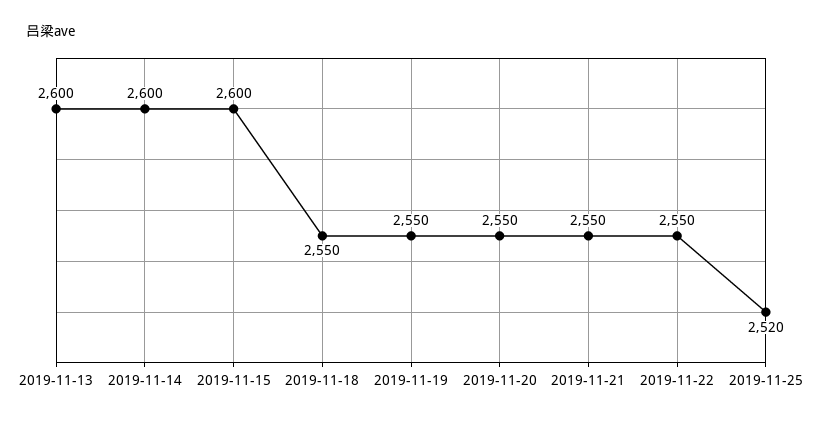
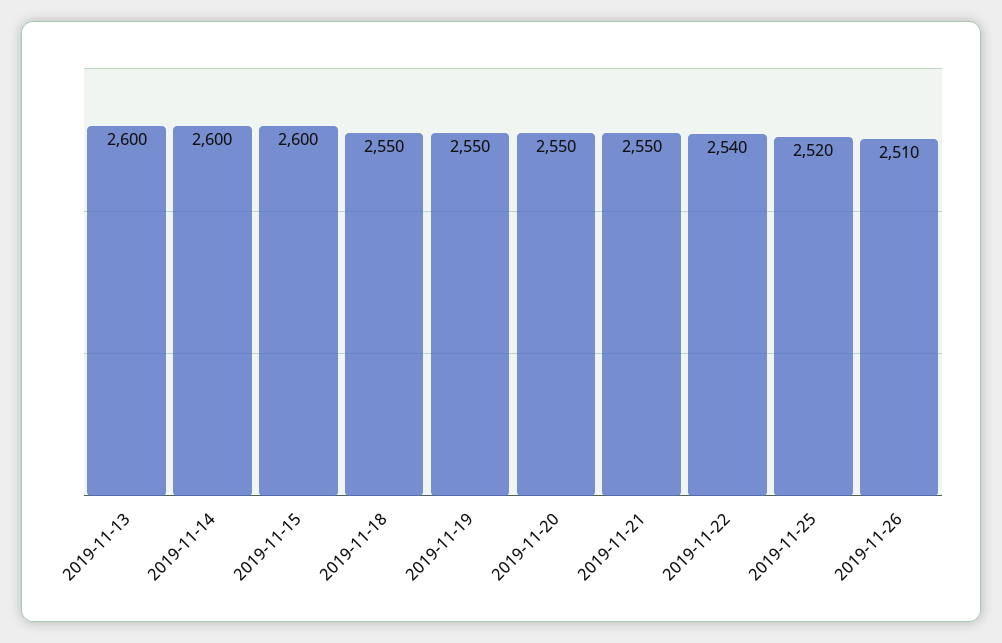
2019-11-22: 2550 -> 2540
2019-11-26: none -> 2510

